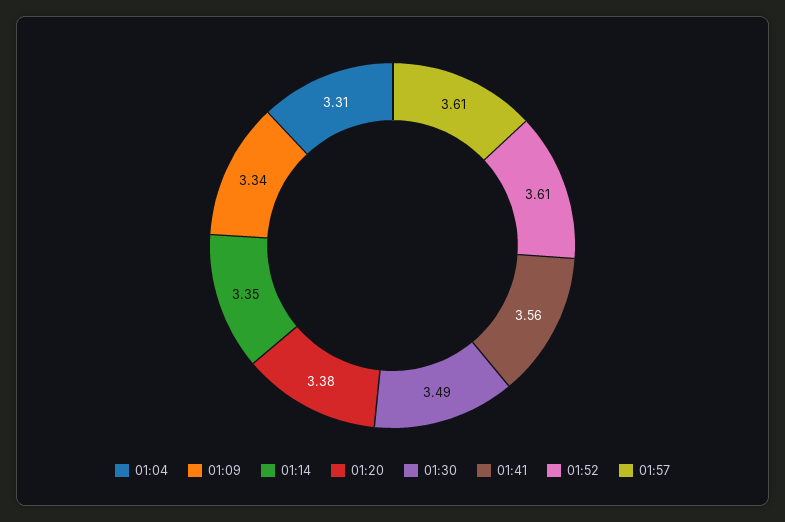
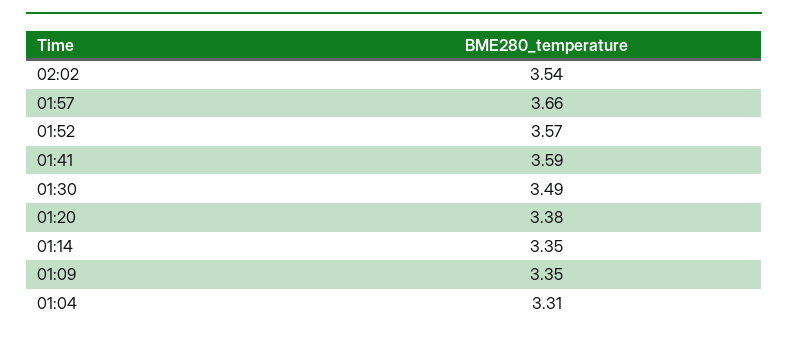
01:09: 3.34 -> 3.35
01:41: 3.56 -> 3.59
01:52: 3.61 -> 3.57
01:57: 3.61 -> 3.66
02:02: none -> 3.54

